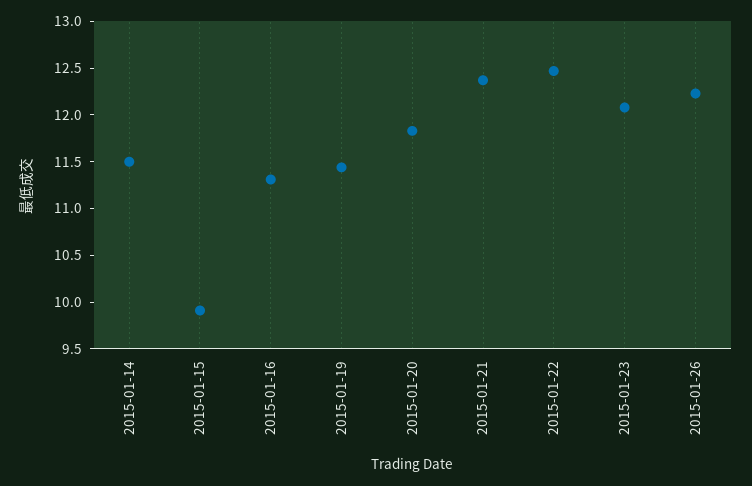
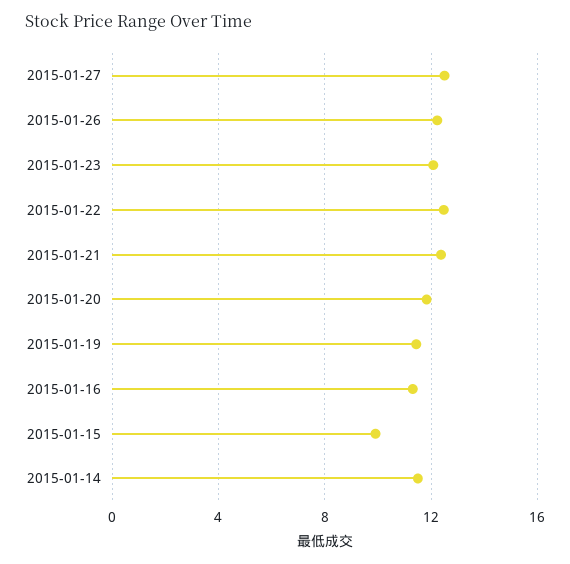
2015-01-27: none -> 12.5

